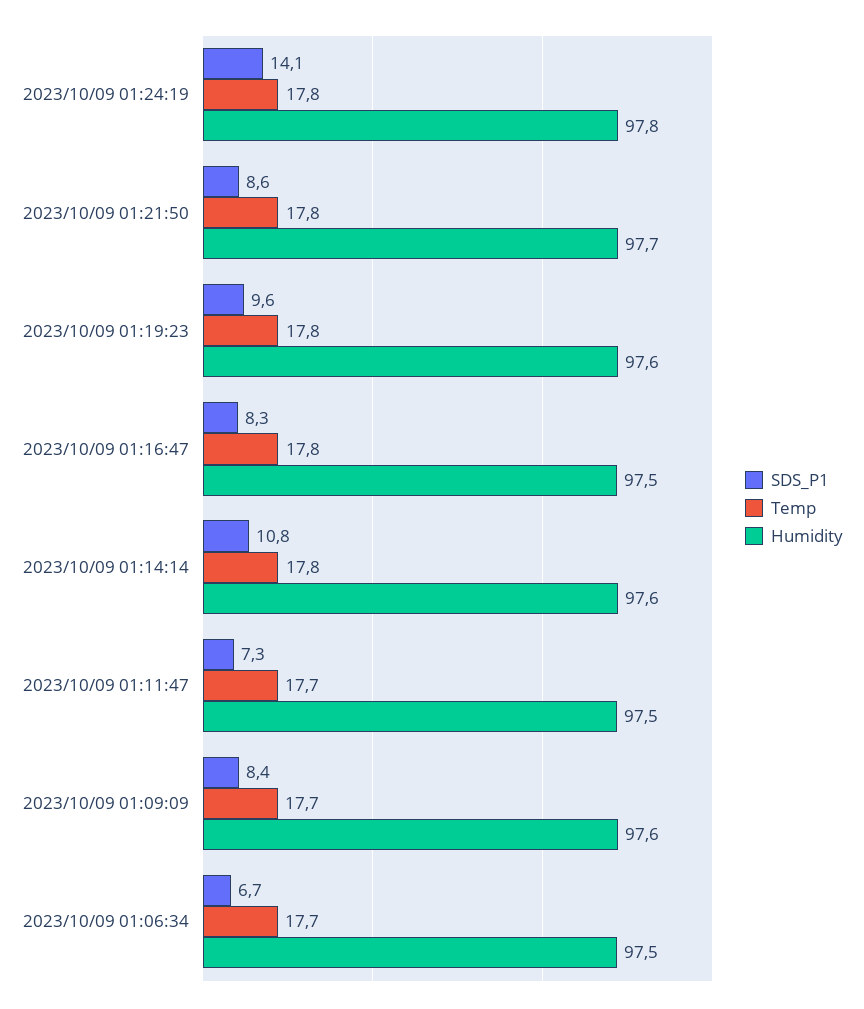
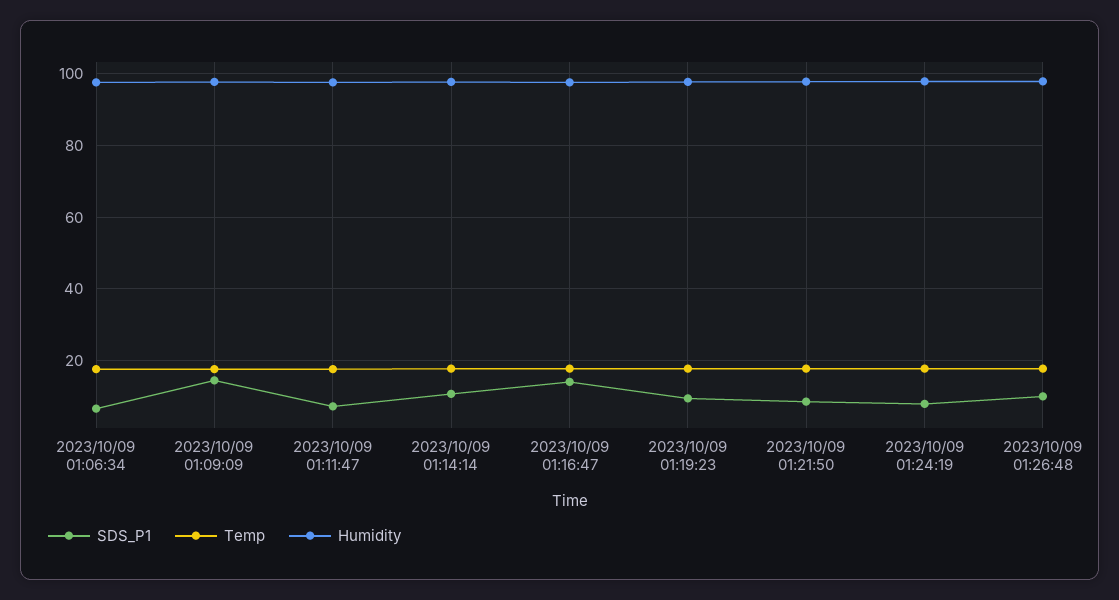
SDS_P1, 2023/10/09 01:24:19: 14.1 -> 8
SDS_P1, 2023/10/09 01:16:47: 8.3 -> 14
SDS_P1, 2023/10/09 01:09:09: 8.4 -> 14
SDS_P1, 2023/10/09 01:26:48: none -> 10
Temp, 2023/10/09 01:26:48: none -> 18
Humidity, 2023/10/09 01:26:48: none -> 98

